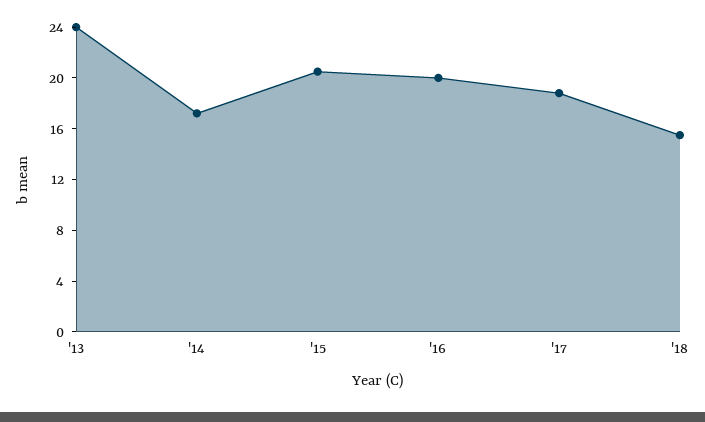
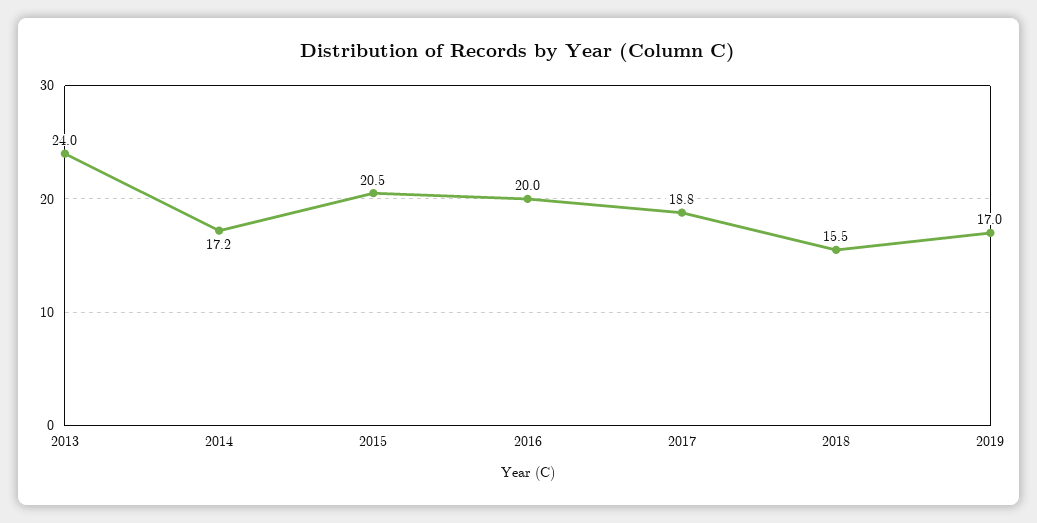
2019: none -> 17

